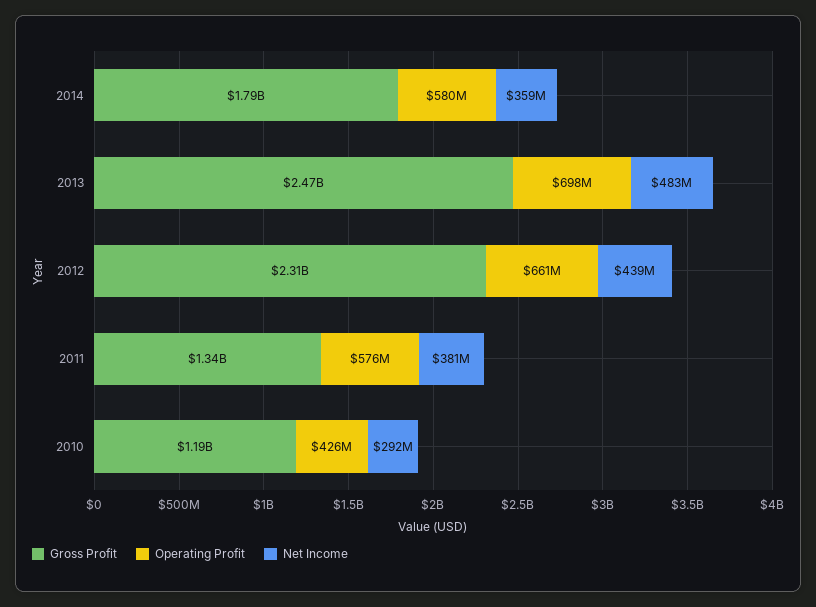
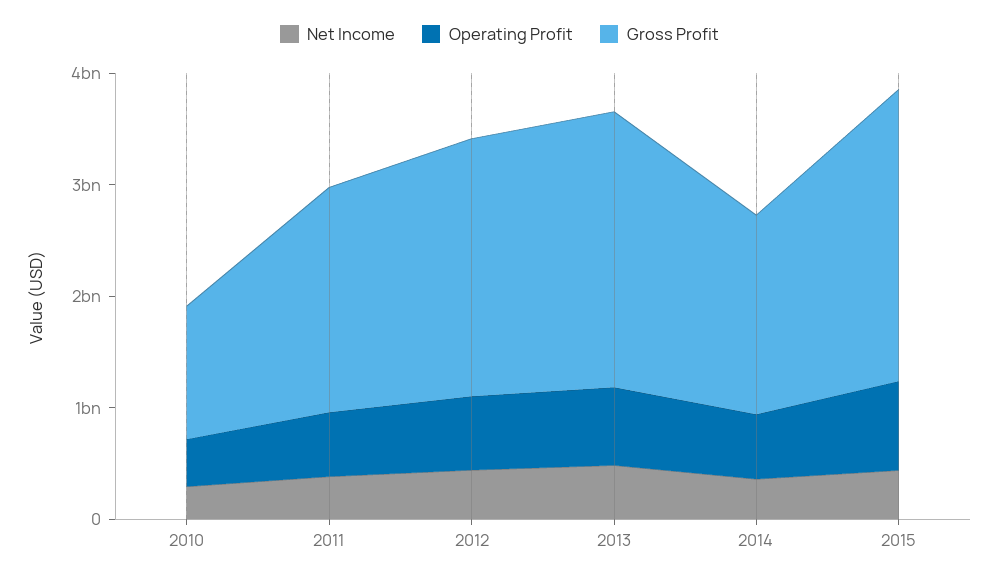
Gross Profit, 2011: 1340000000 -> 2000000000
Net Income, 2015: none -> 400000000
Operating Profit, 2015: none -> 800000000
Gross Profit, 2015: none -> 2600000000

